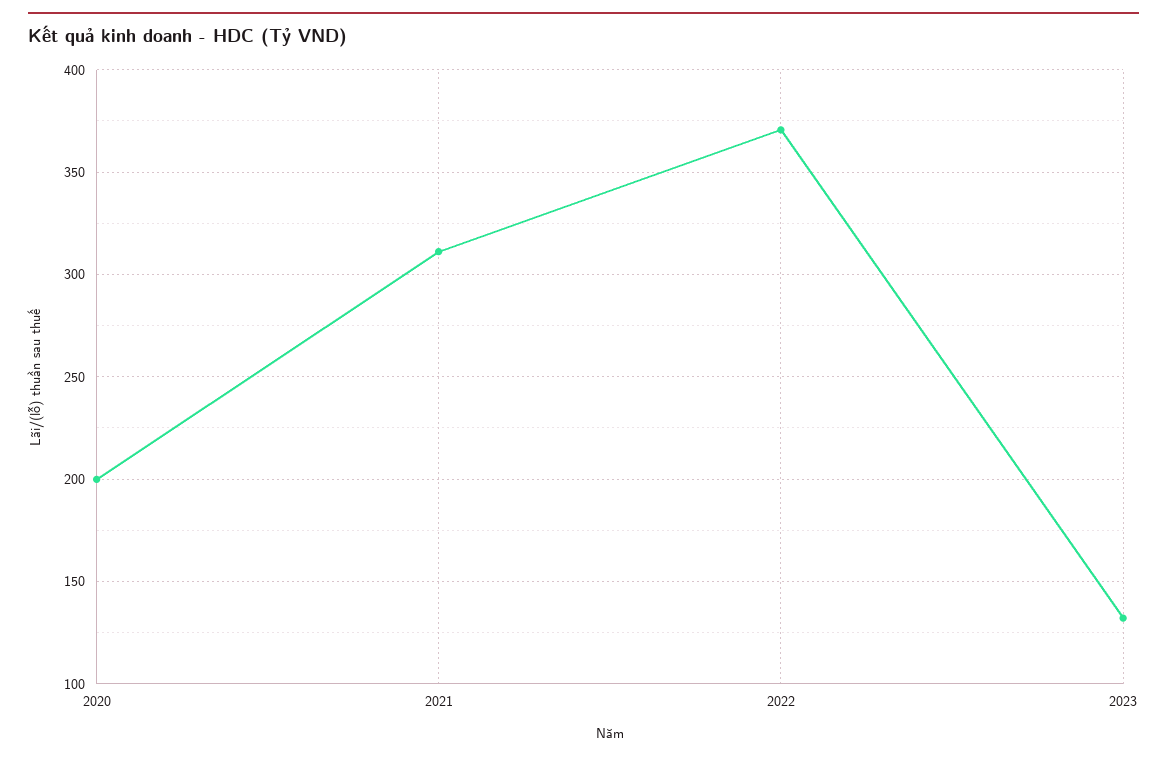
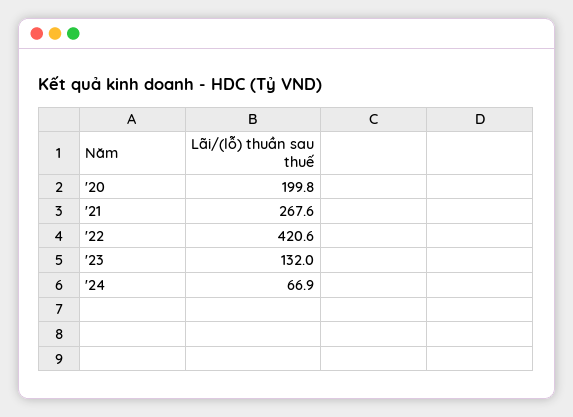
2021: 310 -> 267.6
2022: 370 -> 420.6
'24: none -> 66.9

